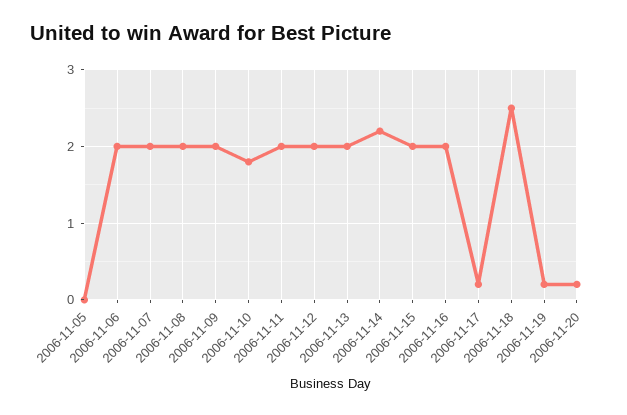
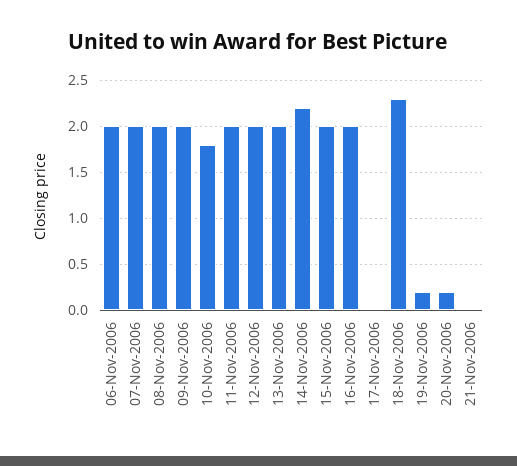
2006-11-05: 0 -> none
2006-11-17: 0.2 -> 0
2006-11-18: 2.5 -> 2.3
21-Nov-2006: none -> 0

